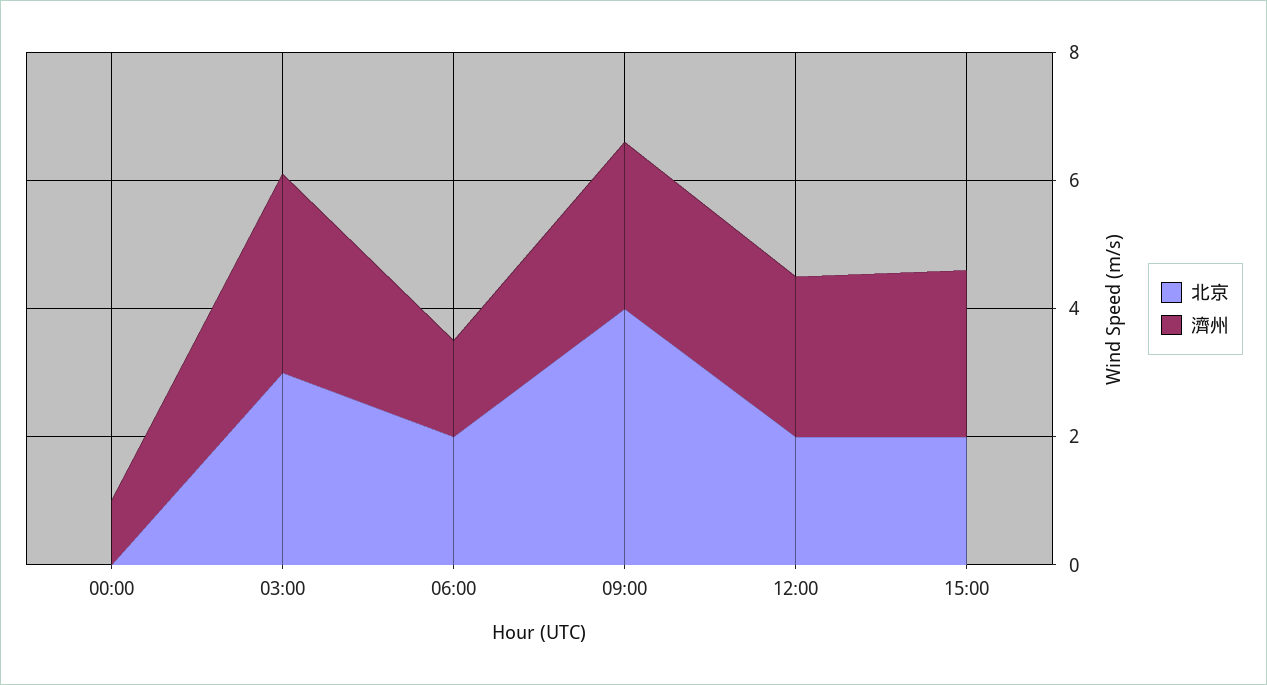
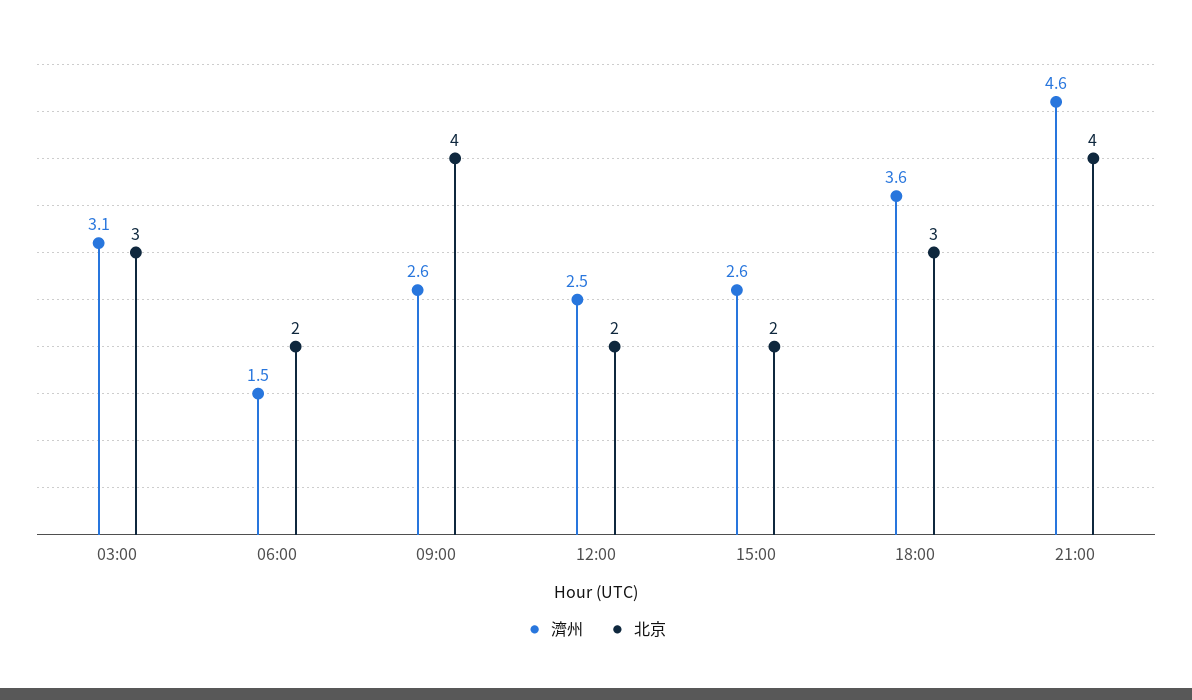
北京, 00:00: 0 -> none
濟州, 00:00: 1 -> none
濟州, 18:00: none -> 3.6
北京, 18:00: none -> 3
濟州, 21:00: none -> 4.6
北京, 21:00: none -> 4

